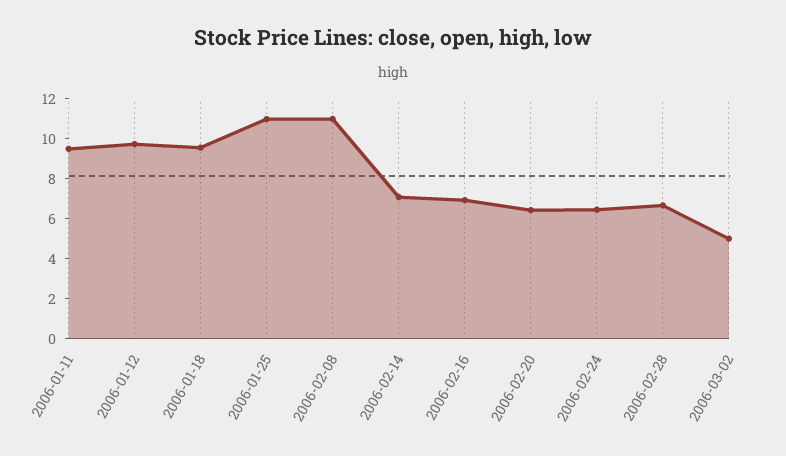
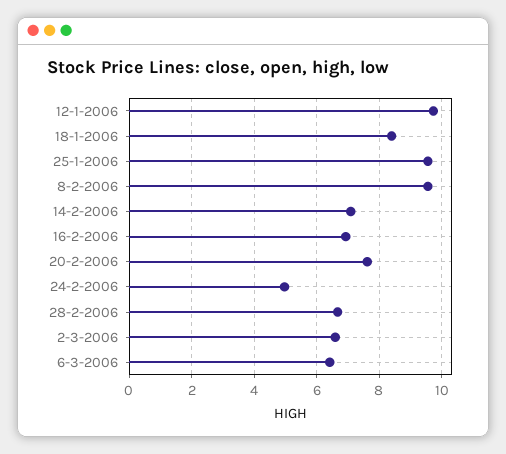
2006-01-11: 9.5 -> none
2006-01-18: 9.5 -> 8.4
2006-01-25: 11 -> 9.6
2006-02-08: 11 -> 9.6
2006-02-20: 6.5 -> 7.6
2006-02-24: 6.5 -> 5
2006-03-02: 5 -> 6.6
6-3-2006: none -> 6.4

